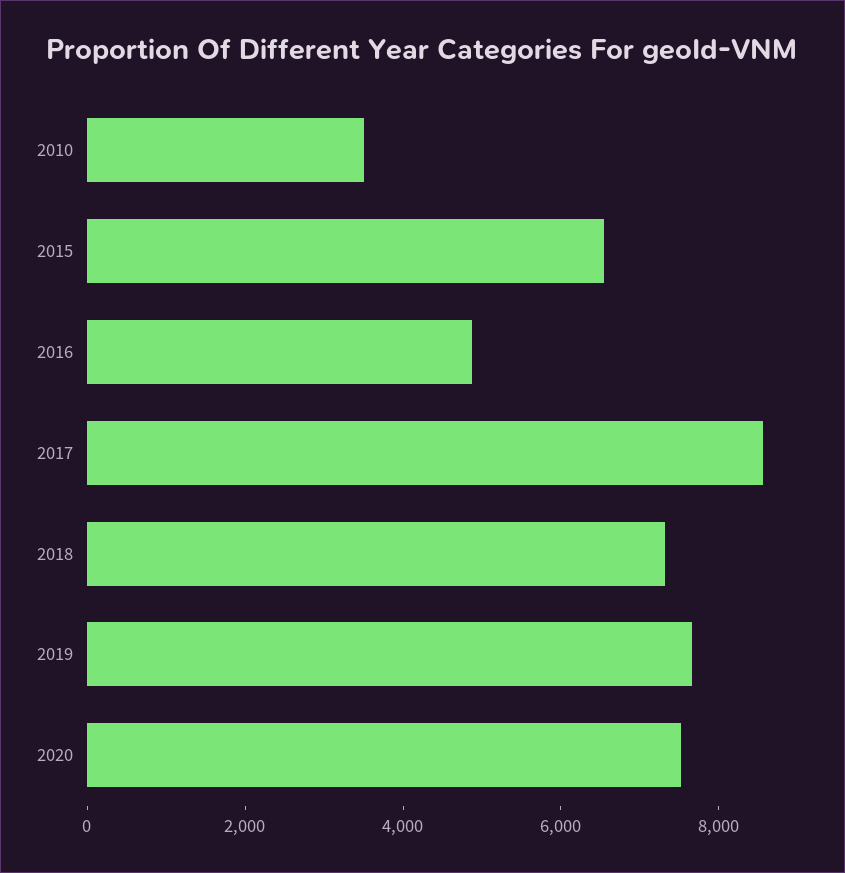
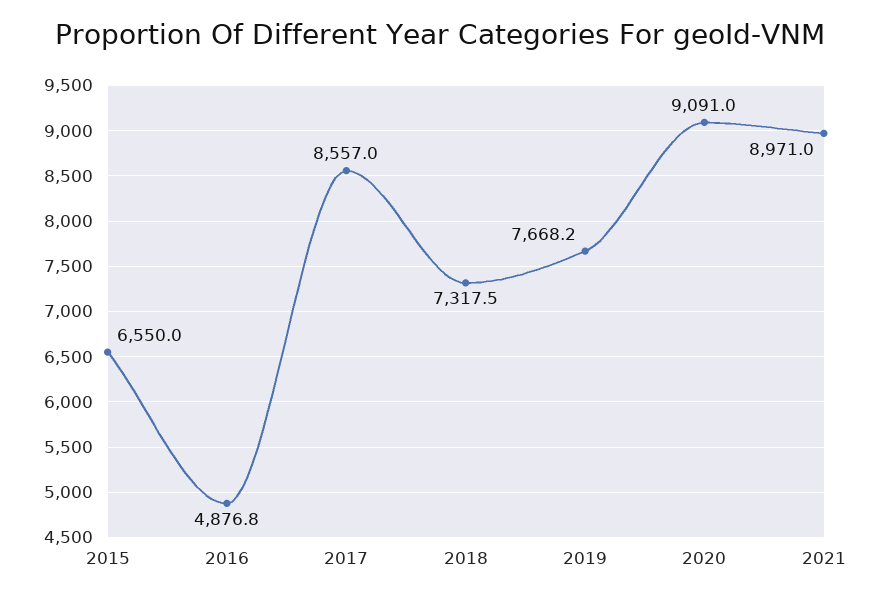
2010: 3500 -> none
2020: 7500 -> 9091
2021: none -> 8971

